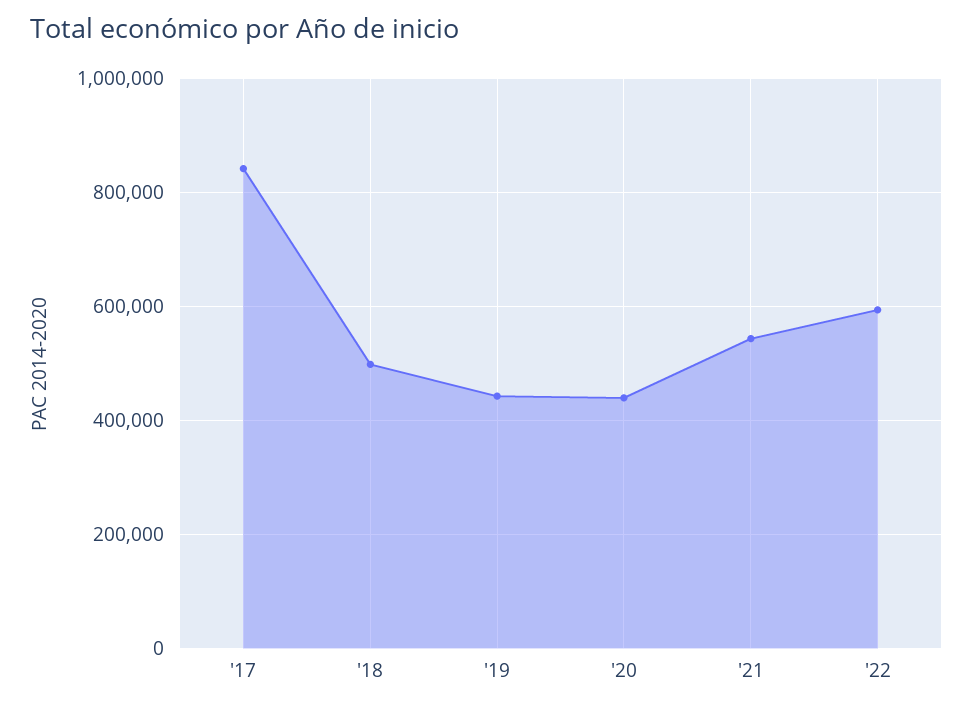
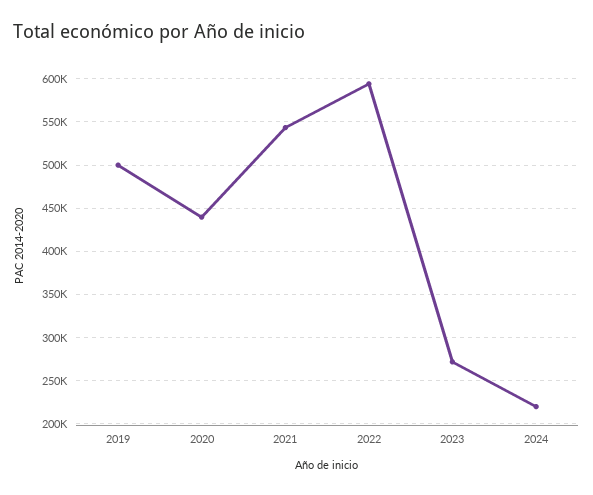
'17: 840000 -> none
'18: 500000 -> none
'19: 440000 -> 500000
2023: none -> 270000
2024: none -> 220000

